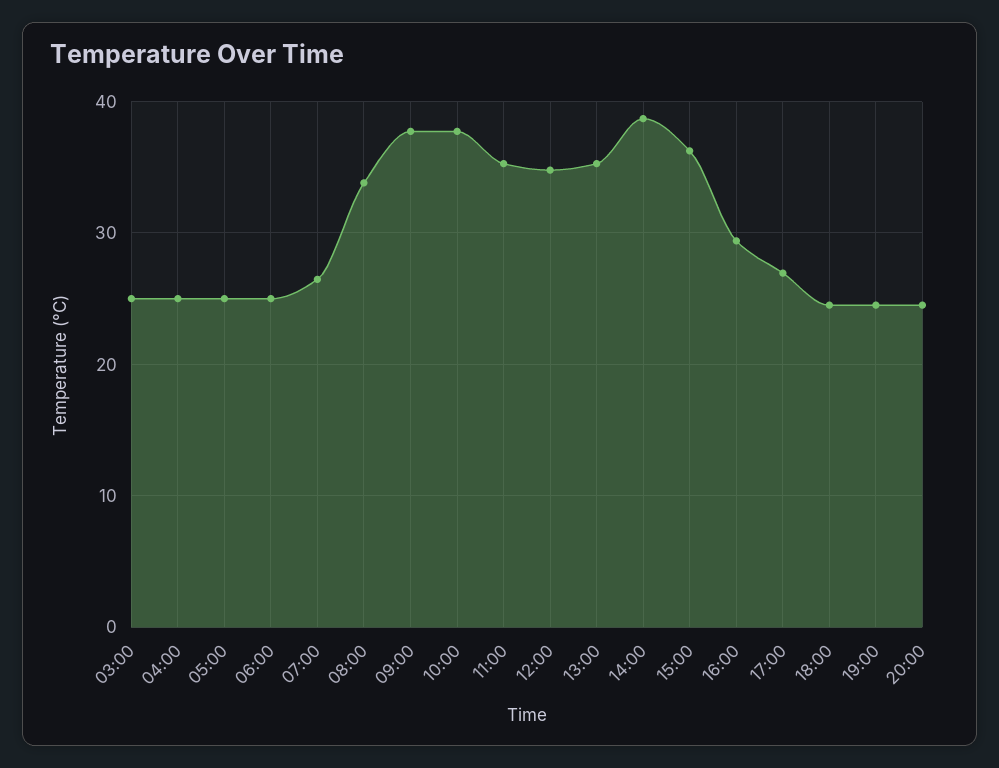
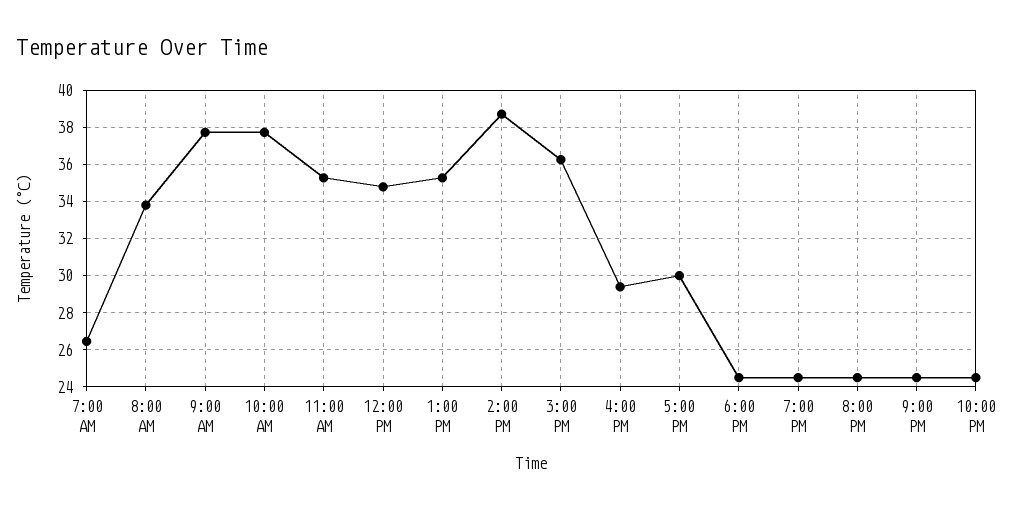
03:00: 25 -> none
04:00: 25 -> none
05:00: 25 -> none
06:00: 25 -> none
17:00: 27 -> 30
9:00 PM: none -> 24.5
10:00 PM: none -> 24.5

